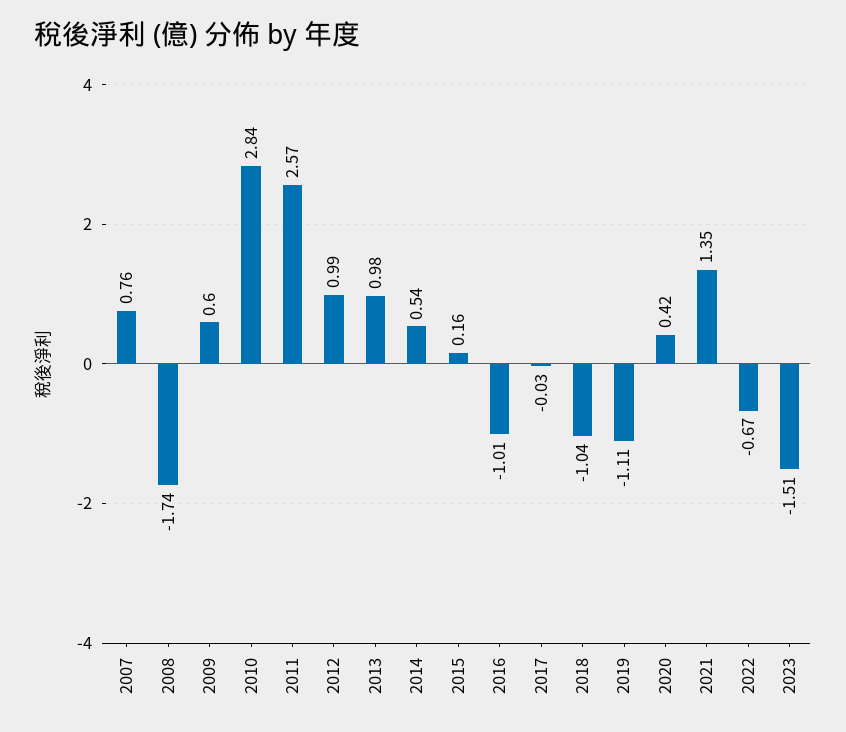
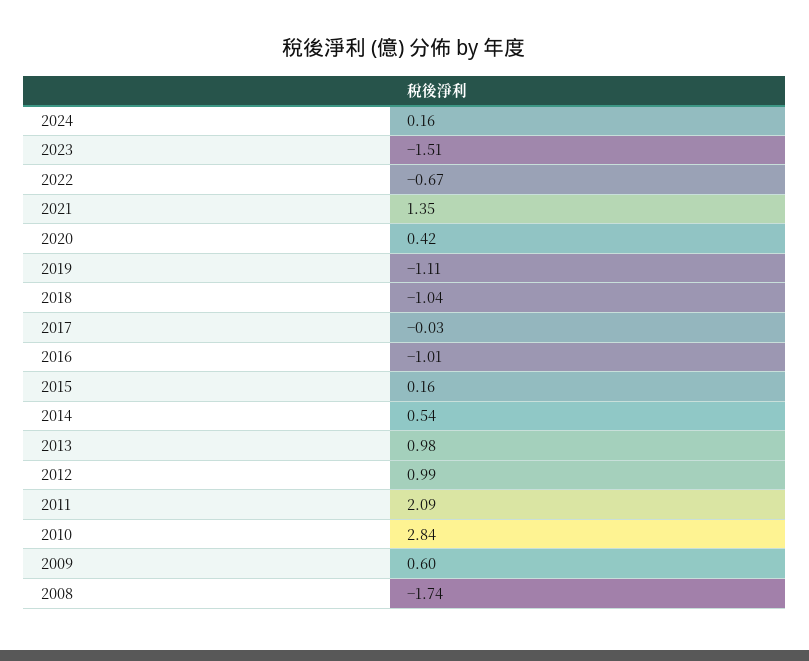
2007: 0.76 -> none
2011: 2.57 -> 2.09
2024: none -> 0.16

